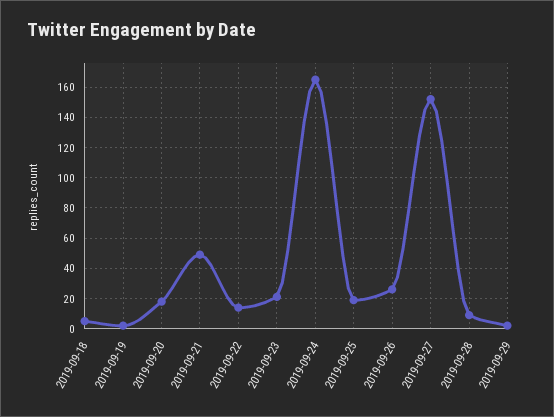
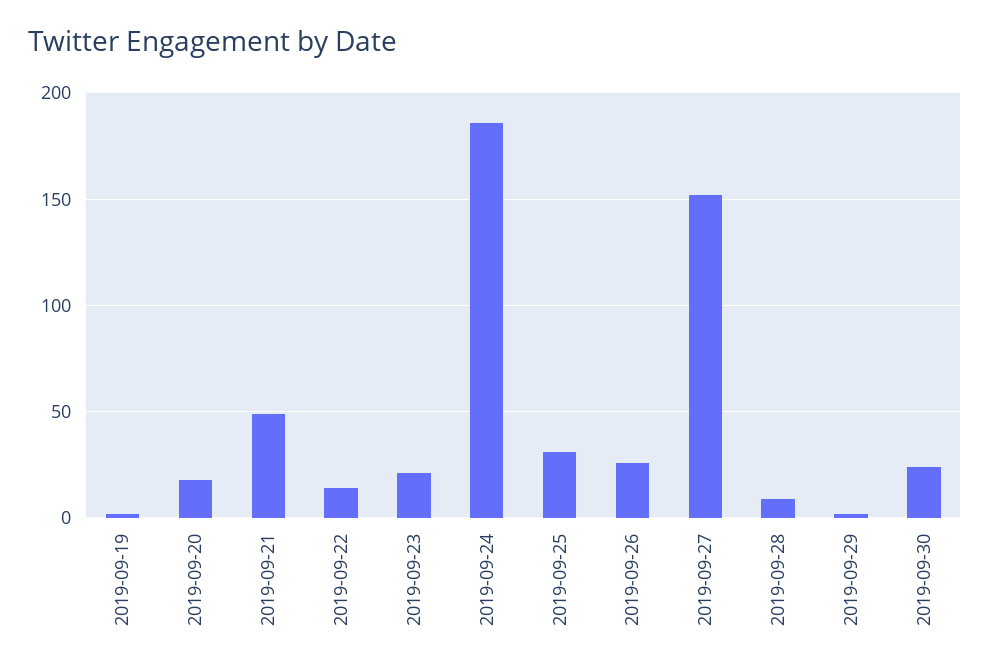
2019-09-18: 5 -> none
2019-09-24: 165 -> 185
2019-09-25: 20 -> 30
2019-09-30: none -> 25

